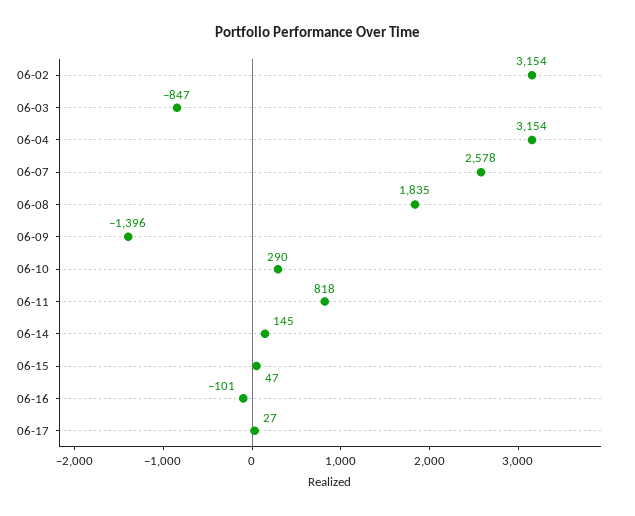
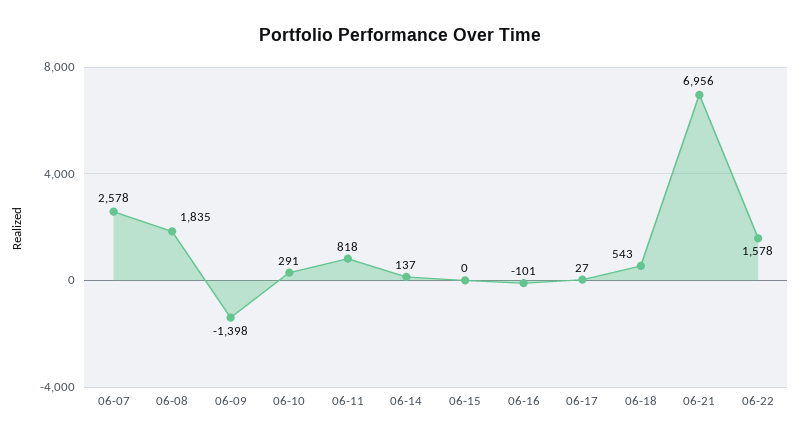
06-02: 3154 -> none
06-03: -847 -> none
06-04: 3154 -> none
06-09: -1396 -> -1398
06-10: 290 -> 291
06-14: 145 -> 137
06-15: 47 -> 0
06-18: none -> 543
06-21: none -> 6956
06-22: none -> 1578

